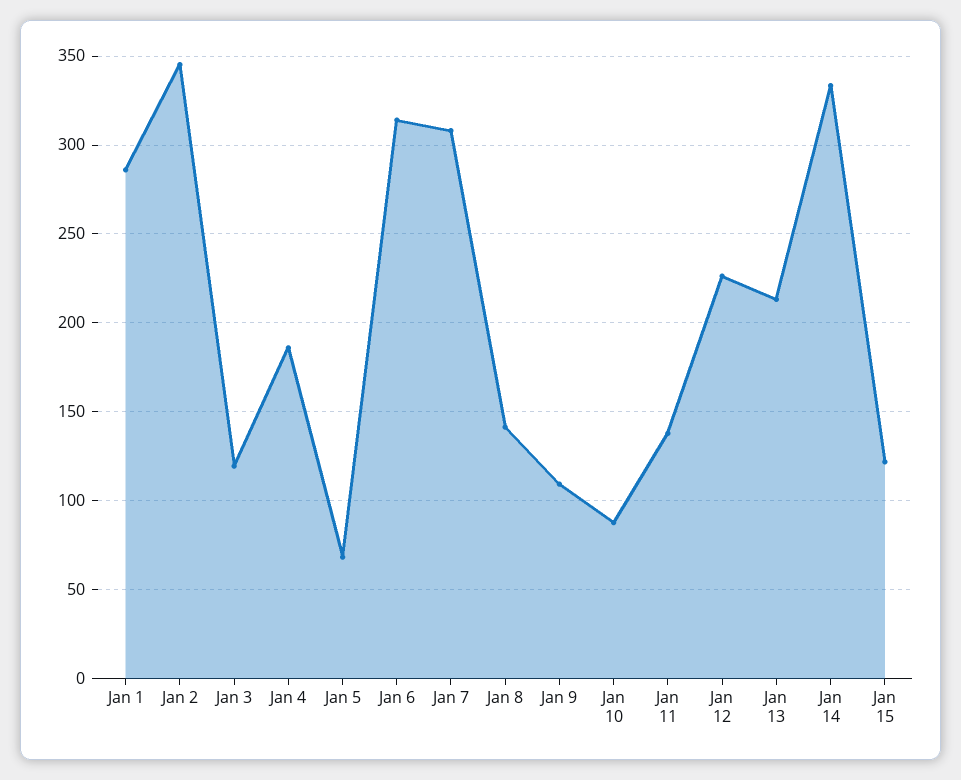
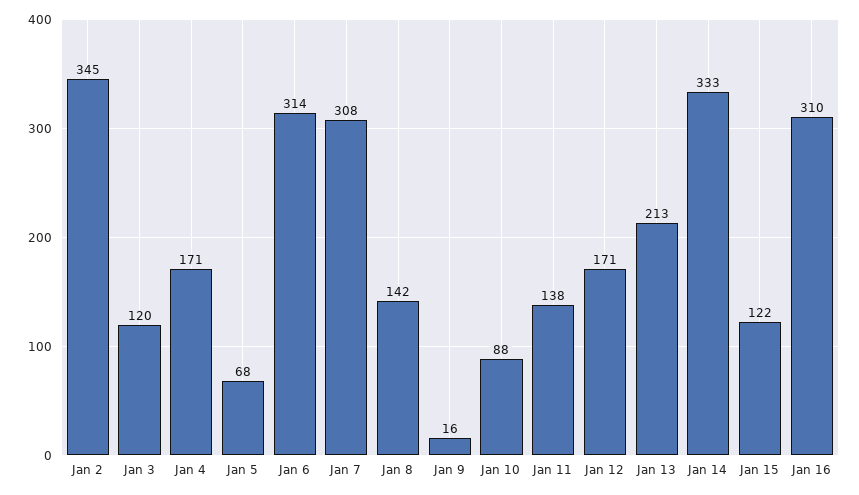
Jan 1: 285 -> none
Jan 4: 185 -> 171
Jan 9: 110 -> 16
Jan 12: 225 -> 171
Jan 16: none -> 310

